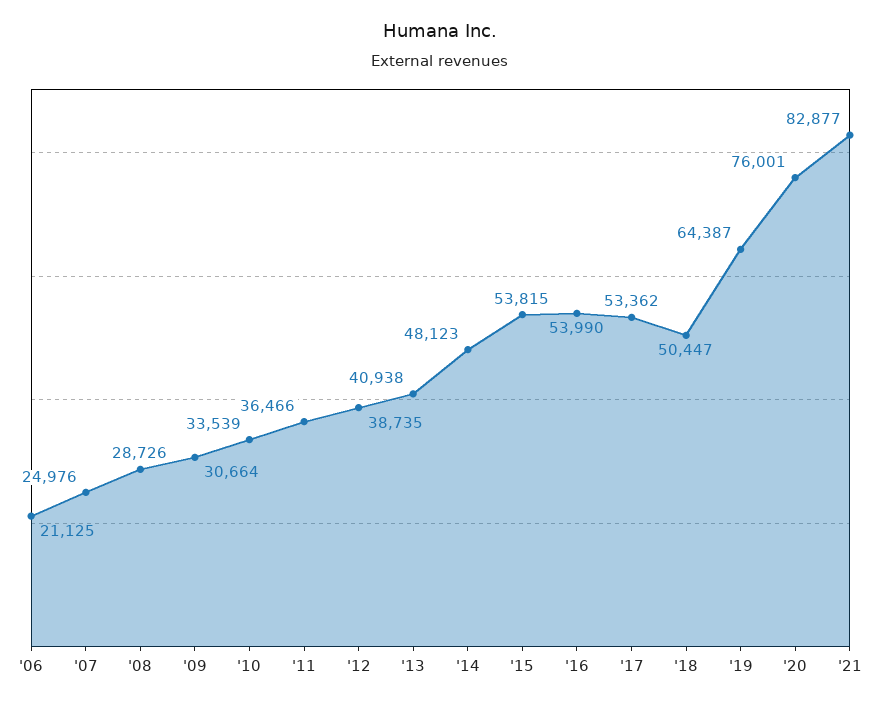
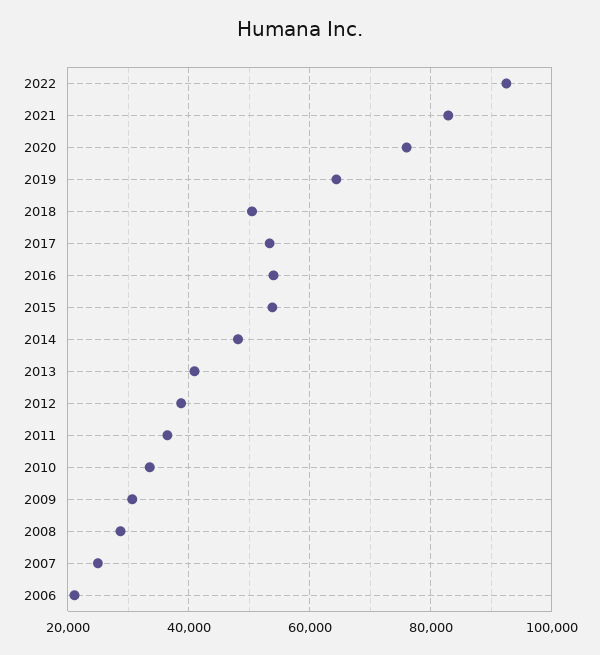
2022: none -> 92000

